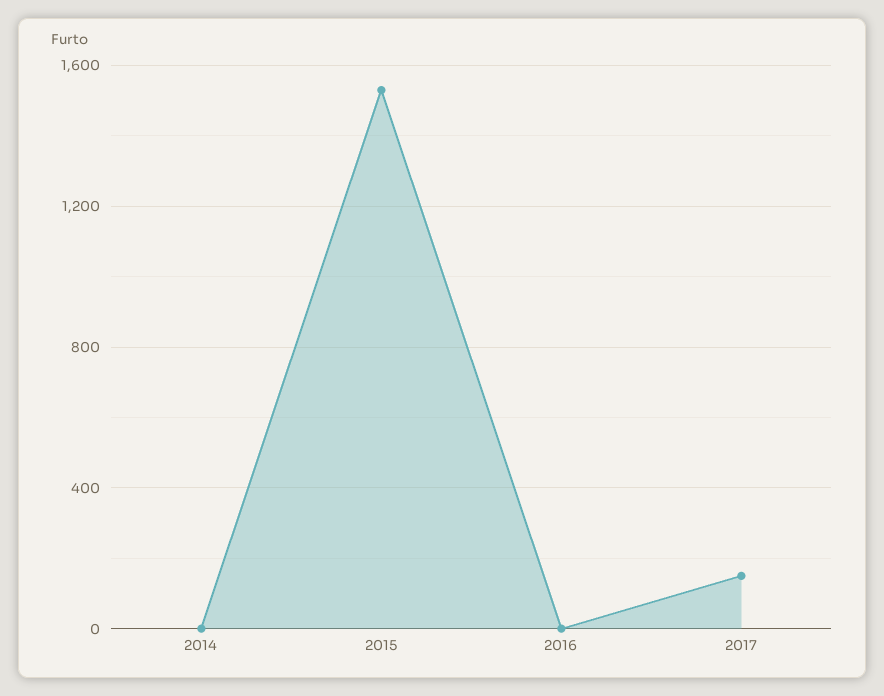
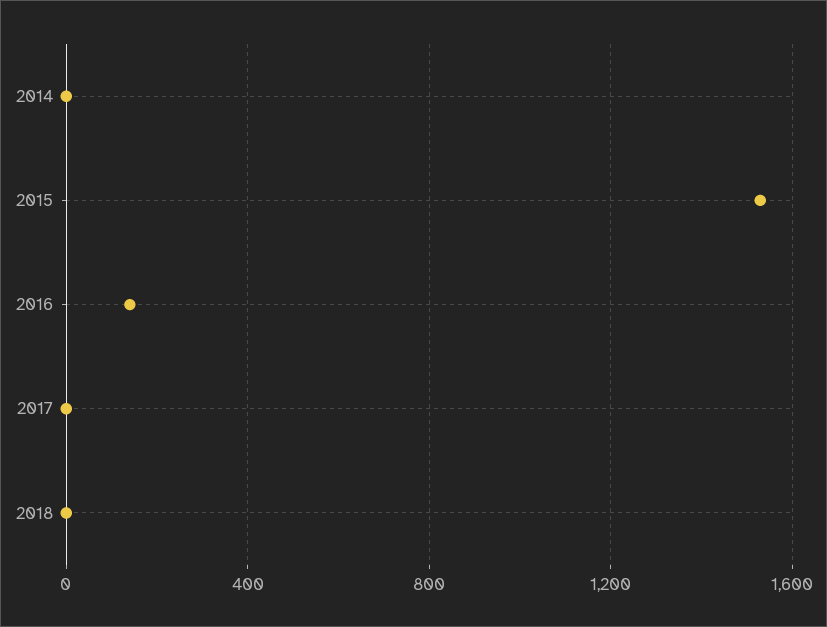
2016: 0 -> 150
2017: 150 -> 0
2018: none -> 0

